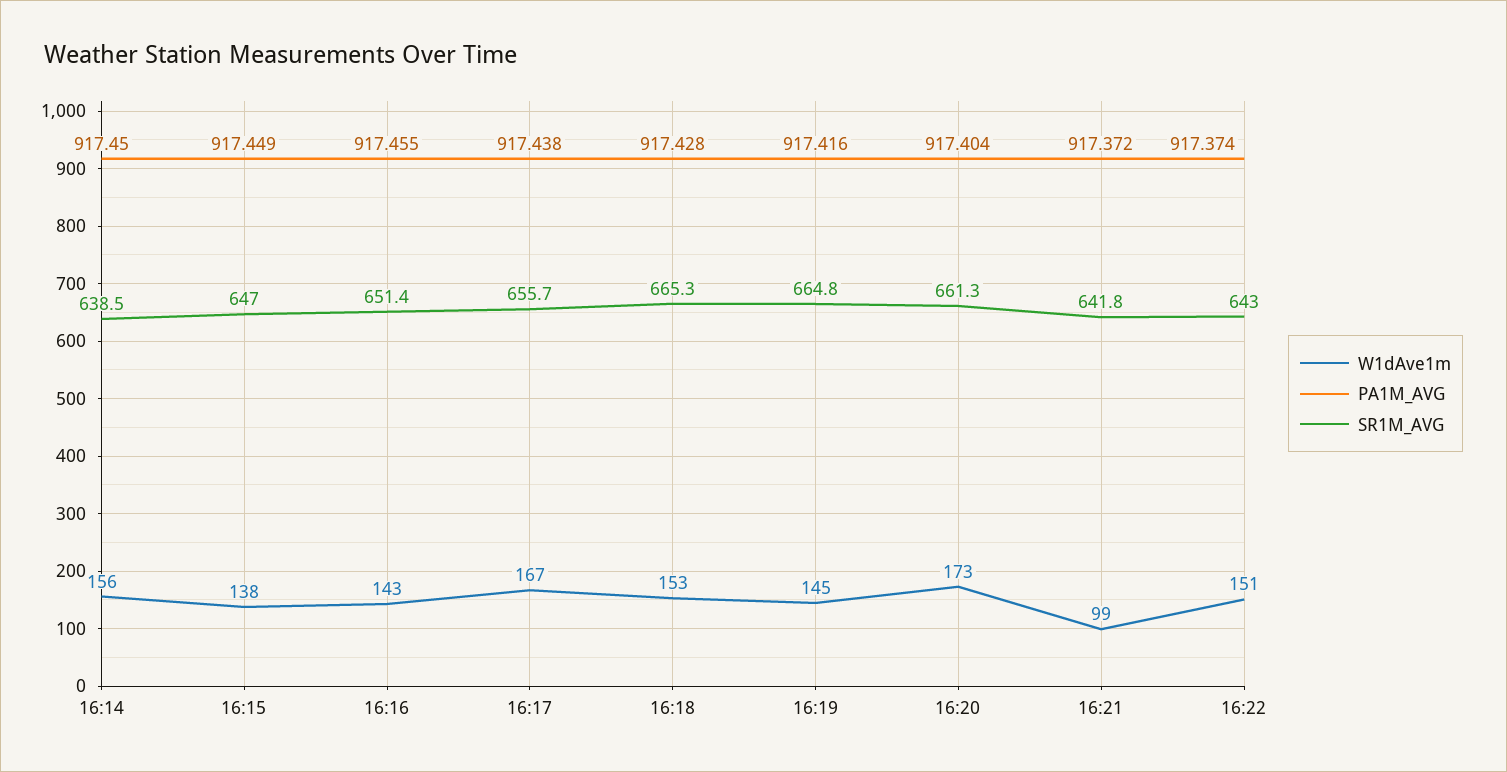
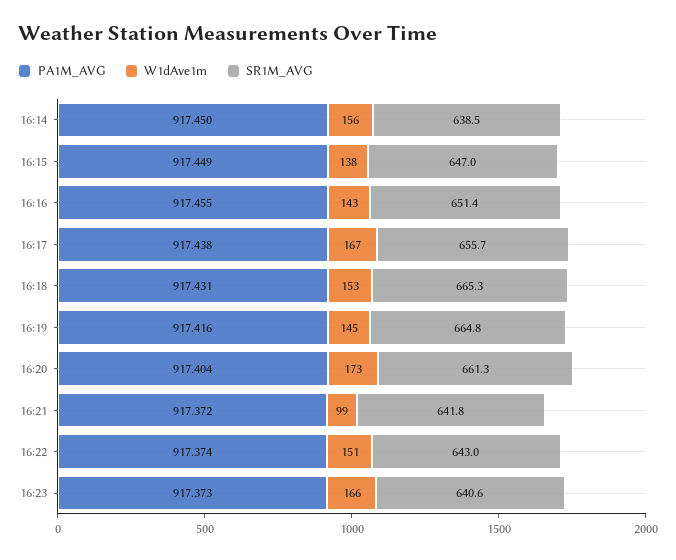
PA1M_AVG, 16:18: 917.428 -> 917.431
PA1M_AVG, 16:23: none -> 917.373
W1dAve1m, 16:23: none -> 166
SR1M_AVG, 16:23: none -> 640.6

